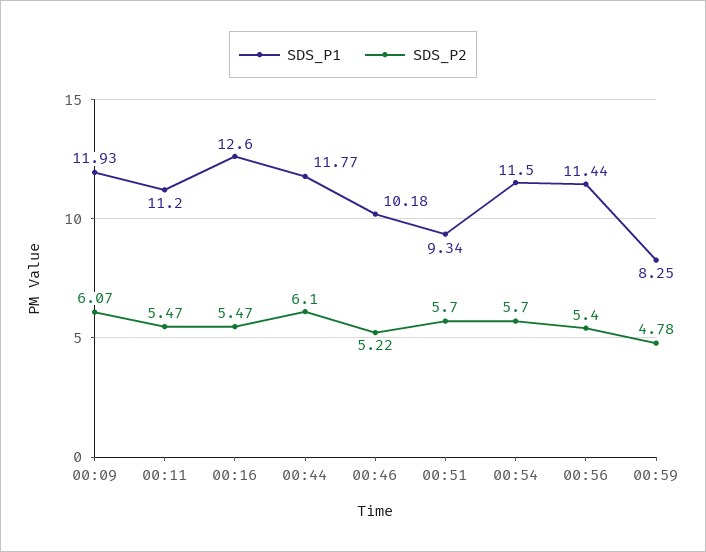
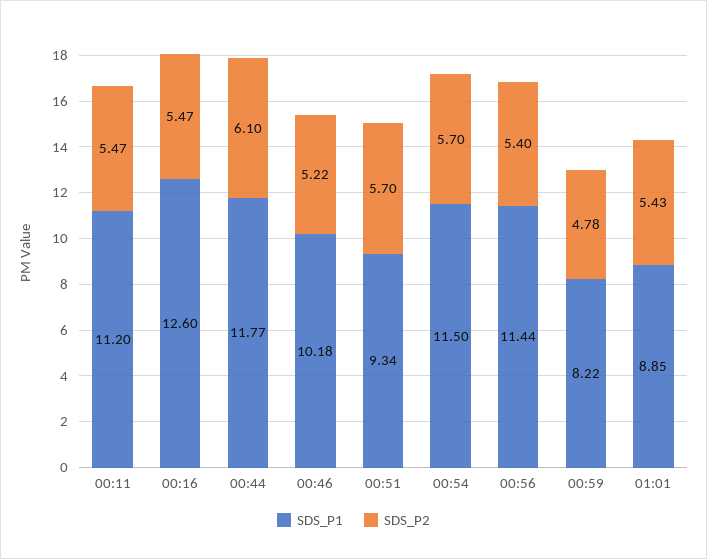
SDS_P1, 00:09: 11.93 -> none
SDS_P2, 00:09: 6.07 -> none
SDS_P1, 00:59: 8.25 -> 8.22
SDS_P1, 01:01: none -> 8.85
SDS_P2, 01:01: none -> 5.43

